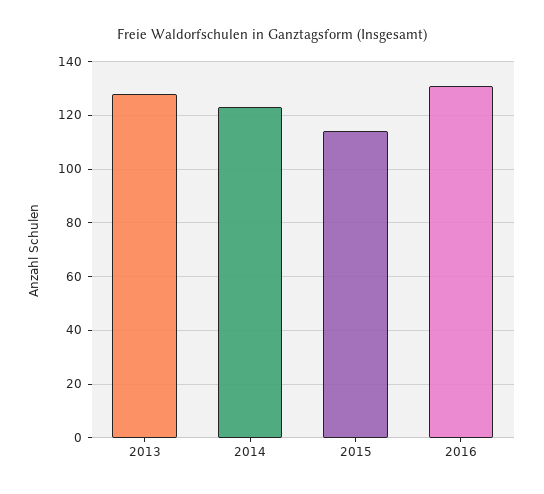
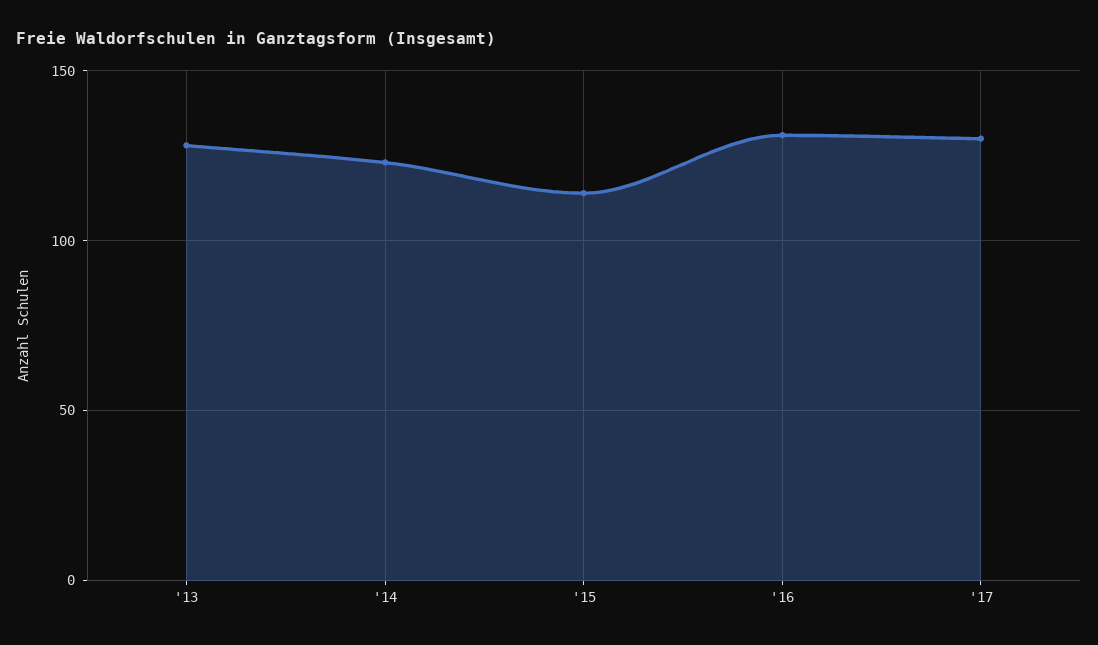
'17: none -> 130

